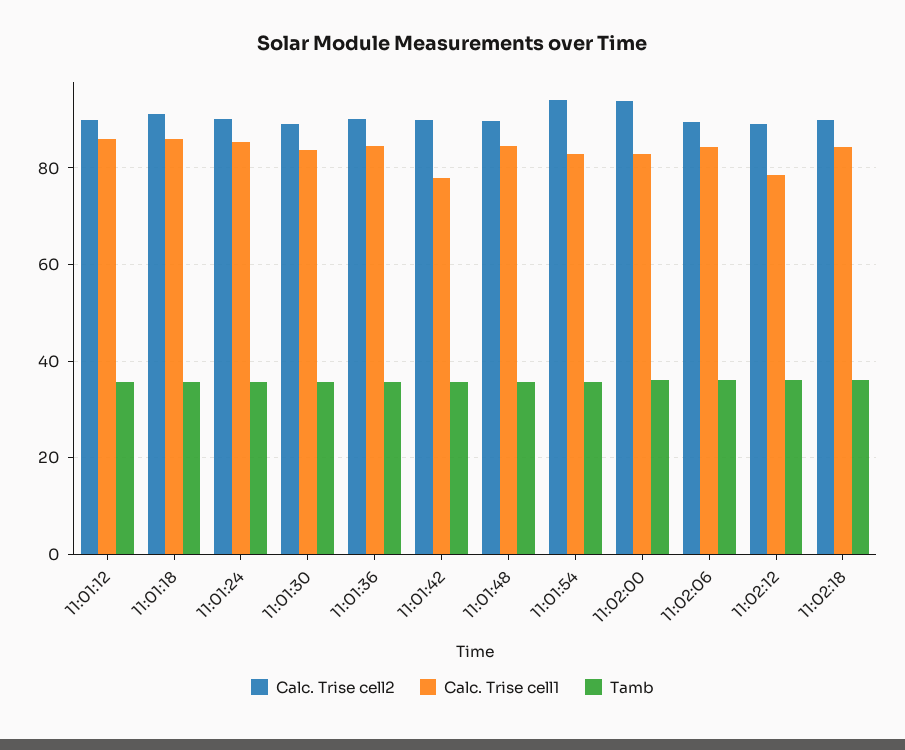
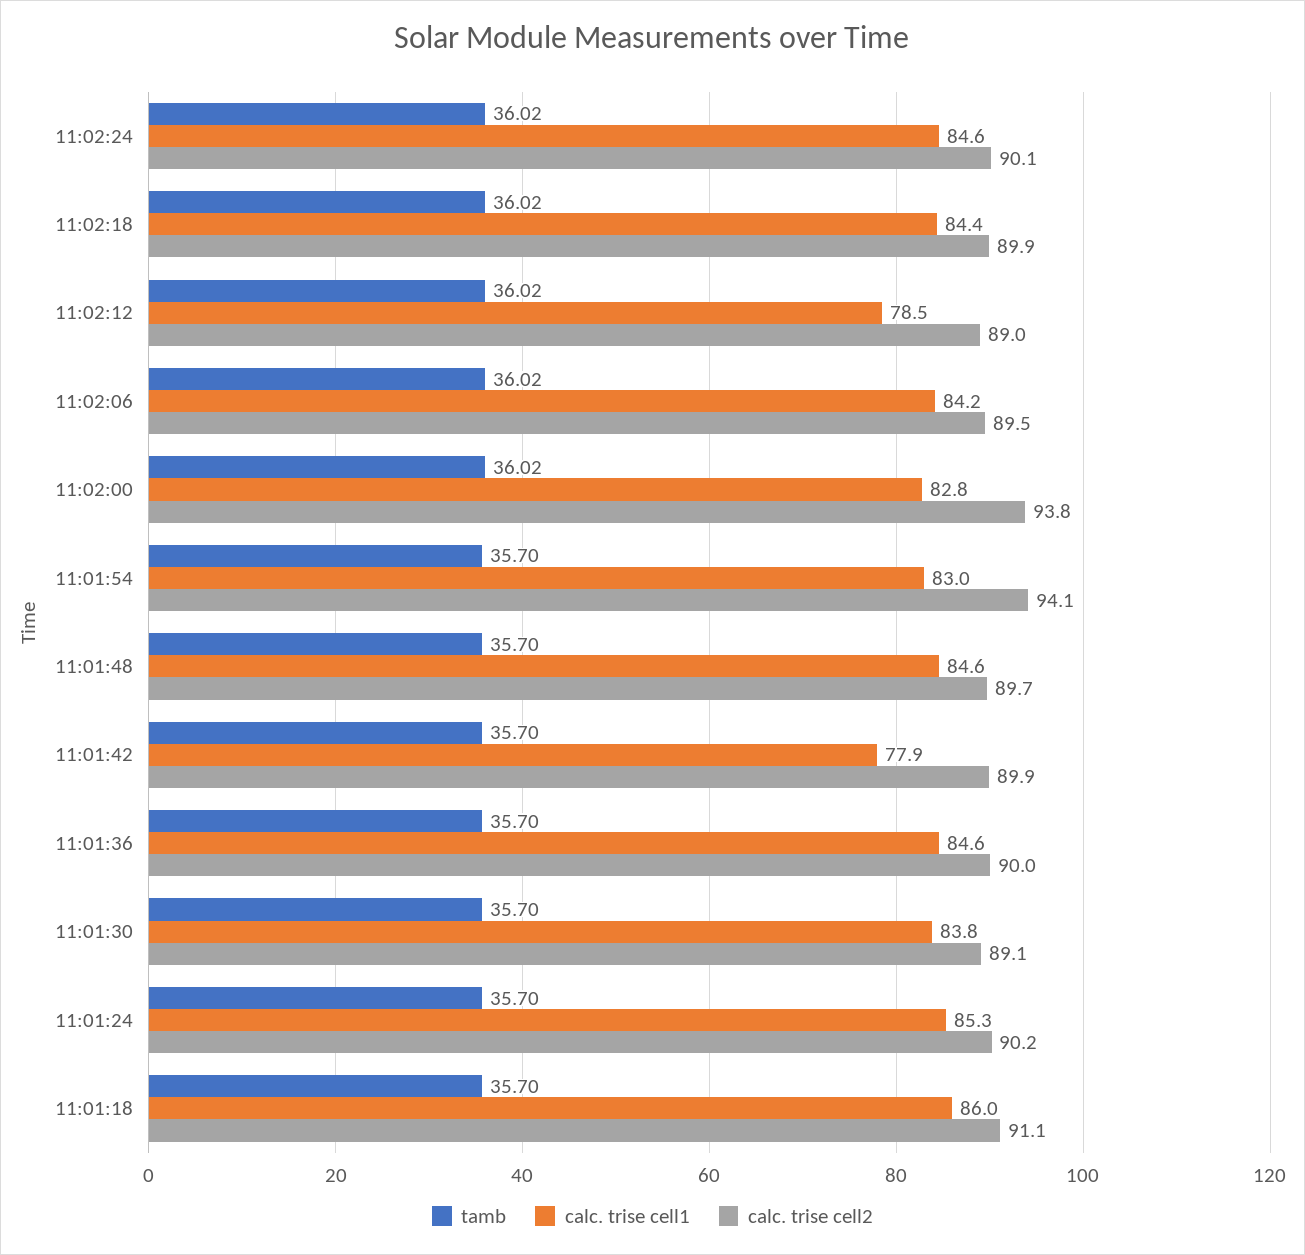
Calc. Trise cell2, 11:01:12: 90 -> none
Calc. Trise cell1, 11:01:12: 86 -> none
Tamb, 11:01:12: 36 -> none
Tamb, 11:02:24: none -> 36.02
Calc. Trise cell1, 11:02:24: none -> 84.6
Calc. Trise cell2, 11:02:24: none -> 90.1

